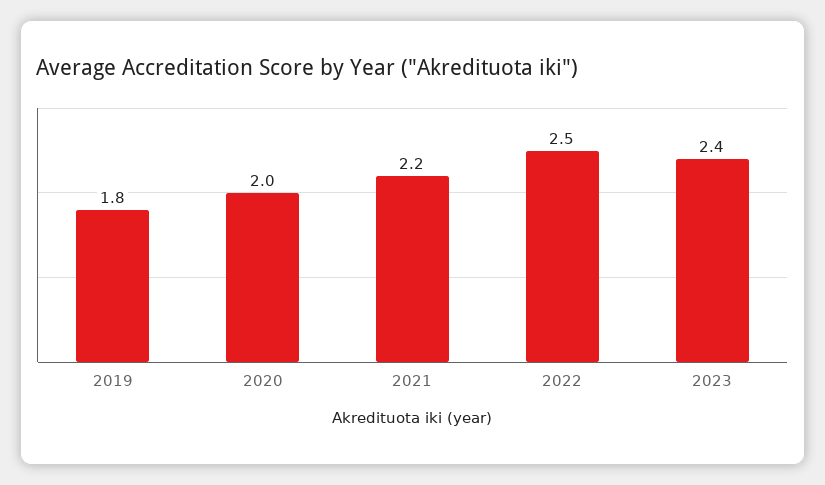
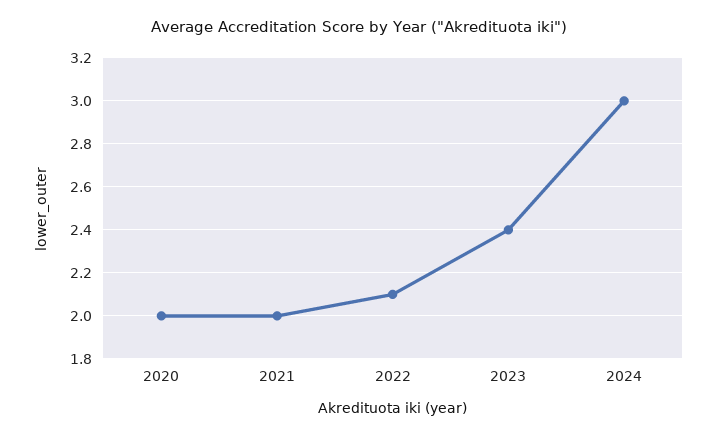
2019: 1.8 -> none
2021: 2.2 -> 2
2022: 2.5 -> 2.1
2024: none -> 3

